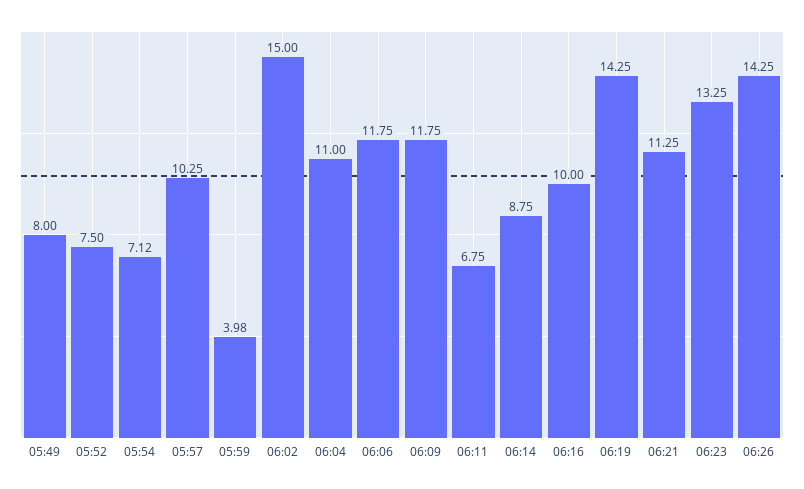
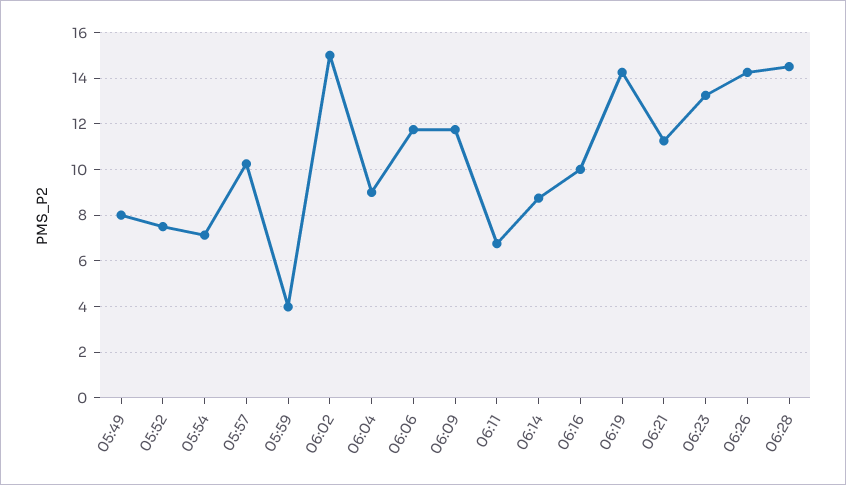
06:04: 11 -> 9
06:28: none -> 14.5

